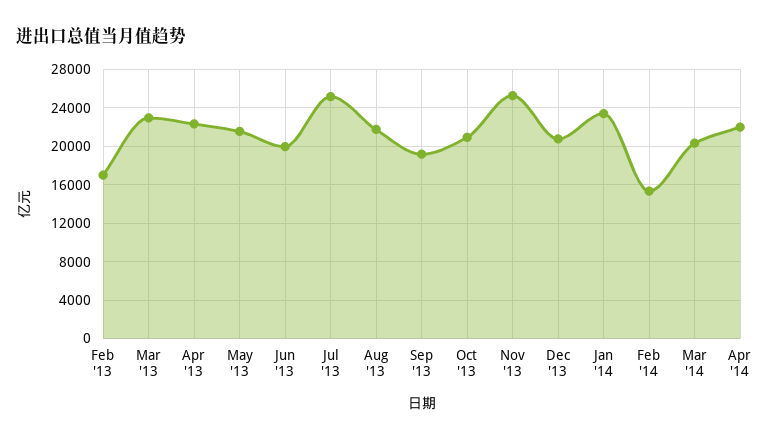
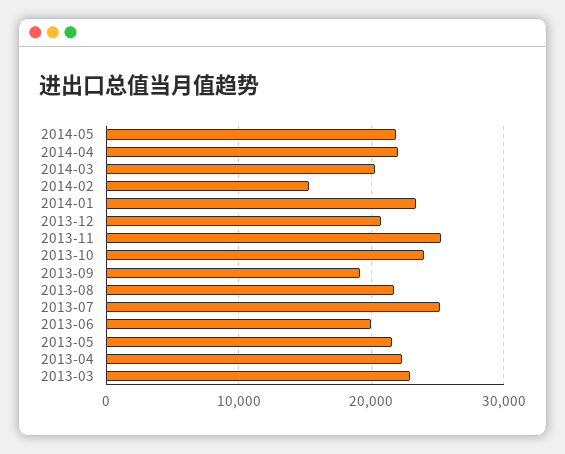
Feb '13: 17000 -> none
Oct '13: 21000 -> 24000
2014-05: none -> 22000

